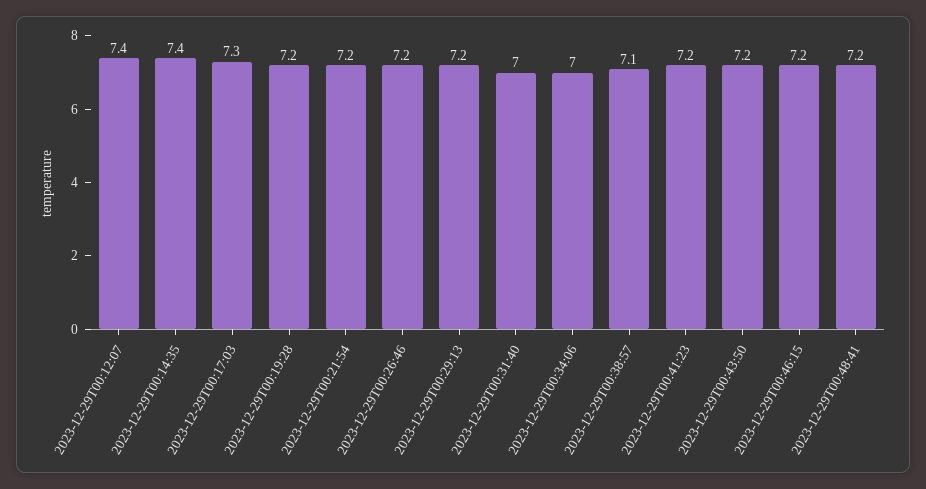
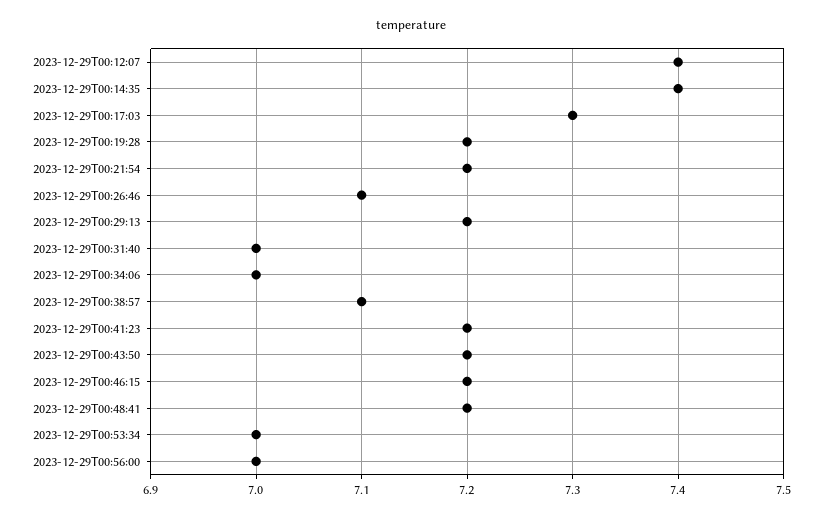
2023-12-29T00:26:46: 7.2 -> 7.1
2023-12-29T00:53:34: none -> 7
2023-12-29T00:56:00: none -> 7

